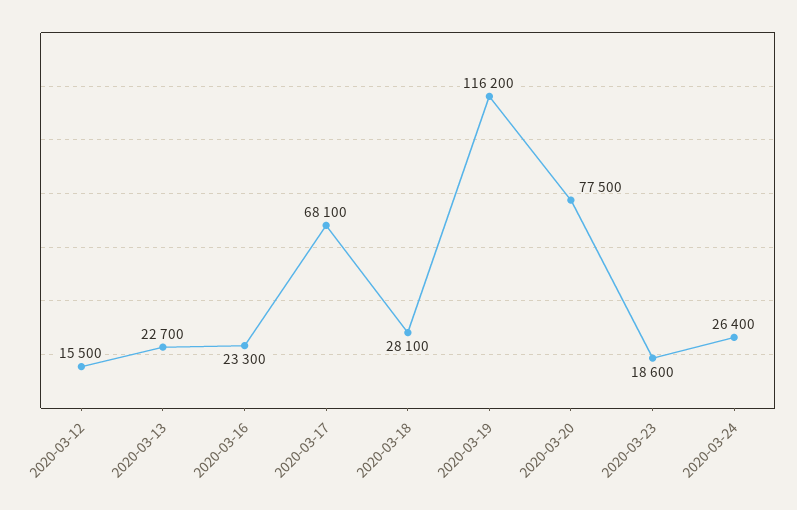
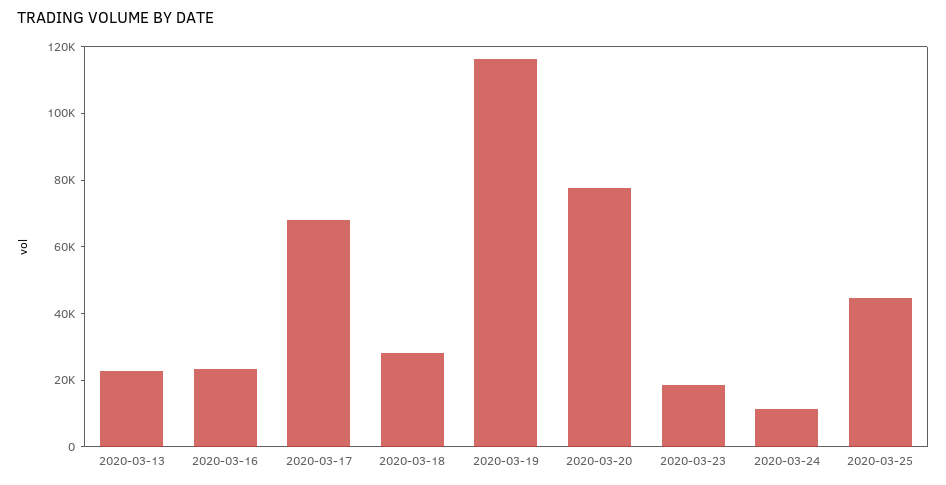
2020-03-12: 15500 -> none
2020-03-24: 26400 -> 10000
2020-03-25: none -> 45000

